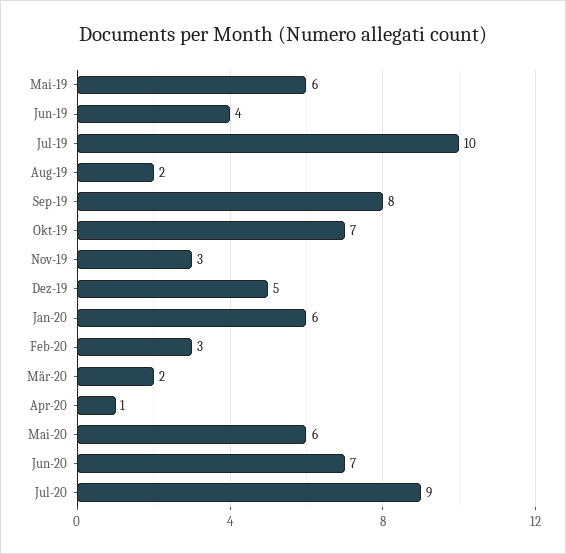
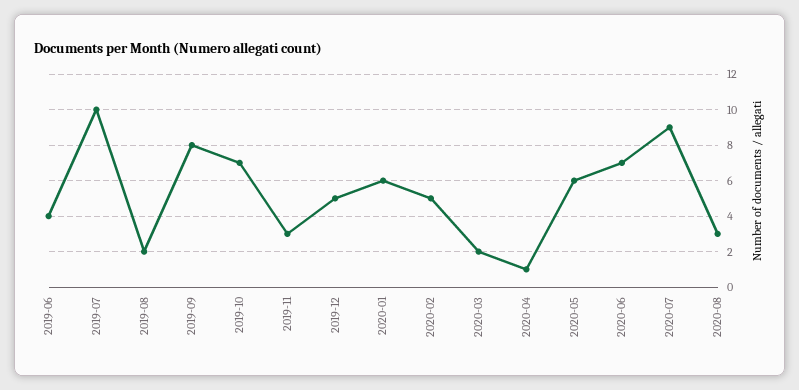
Mai-19: 6 -> none
Feb-20: 3 -> 5
2020-08: none -> 3

